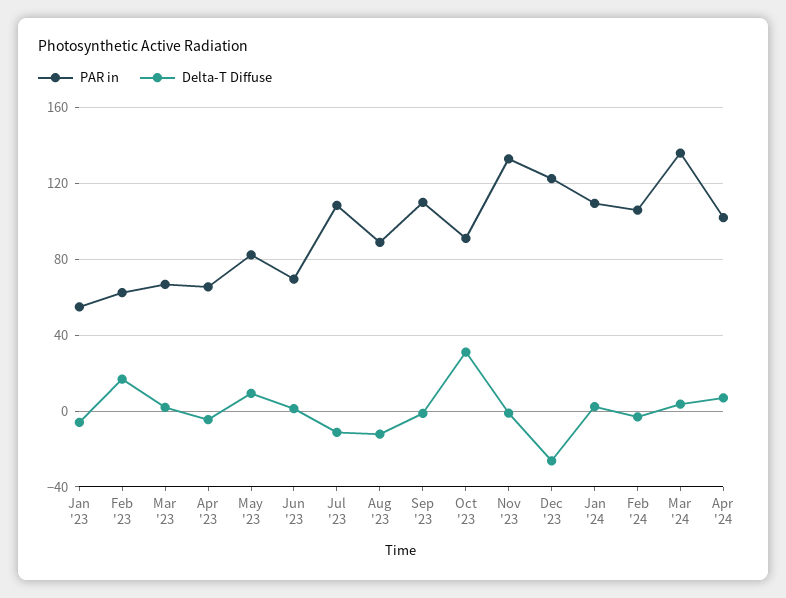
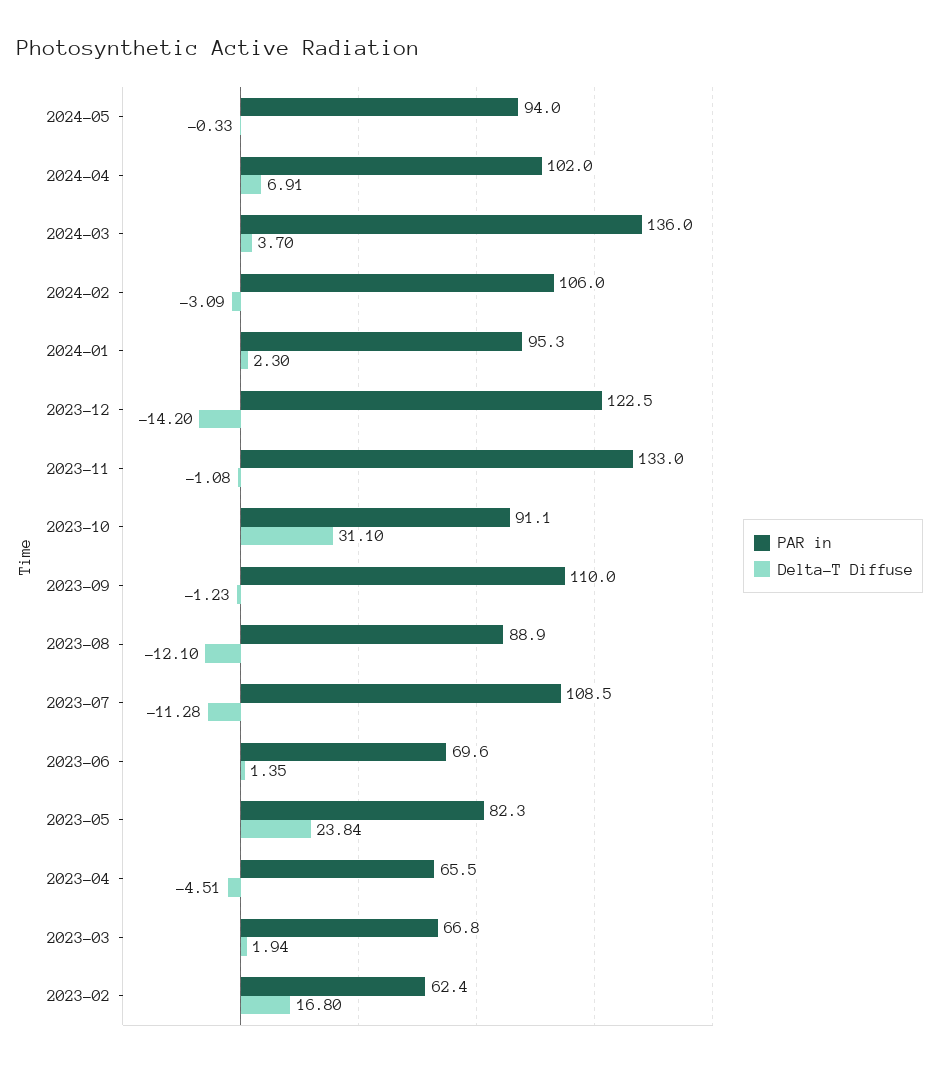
PAR in, Jan '23: 55 -> none
Delta-T Diffuse, Jan '23: -5 -> none
Delta-T Diffuse, May '23: 10 -> 23.84
Delta-T Diffuse, Dec '23: -25 -> -14.2
PAR in, Jan '24: 110 -> 95.3
PAR in, 2024-05: none -> 94
Delta-T Diffuse, 2024-05: none -> -0.33

